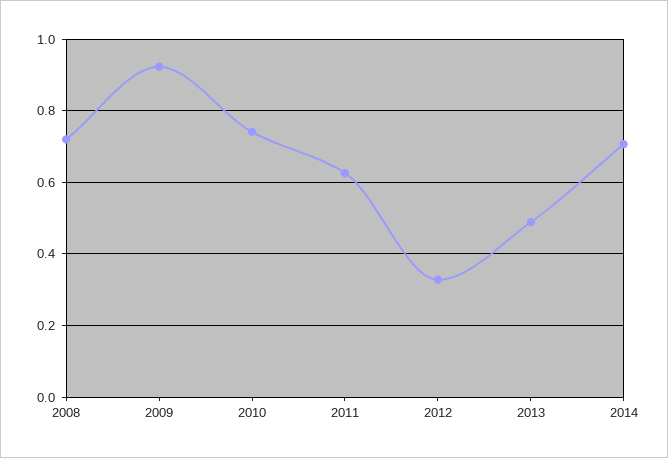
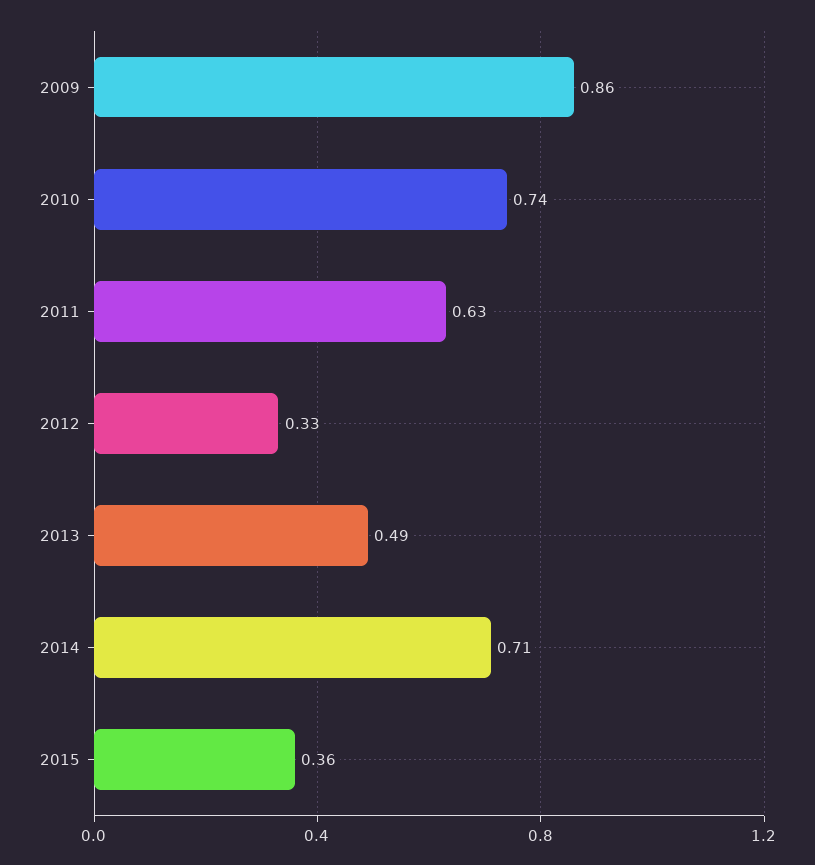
2008: 0.72 -> none
2009: 0.92 -> 0.86
2015: none -> 0.36

